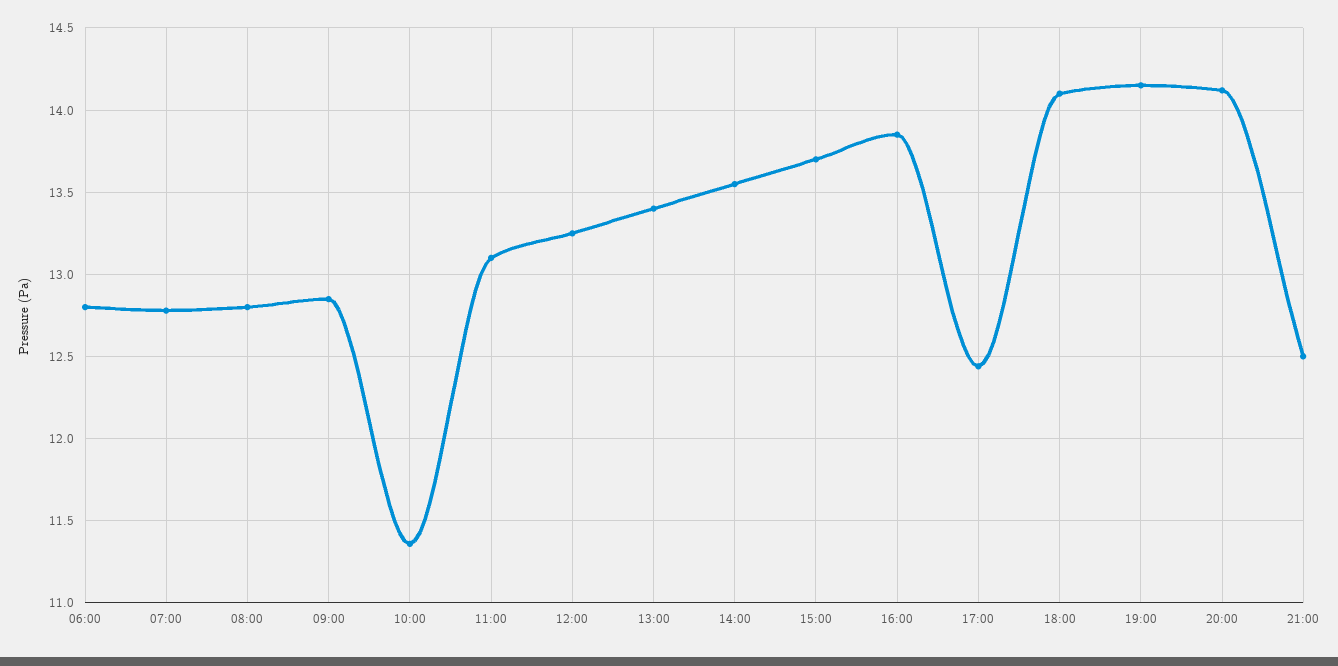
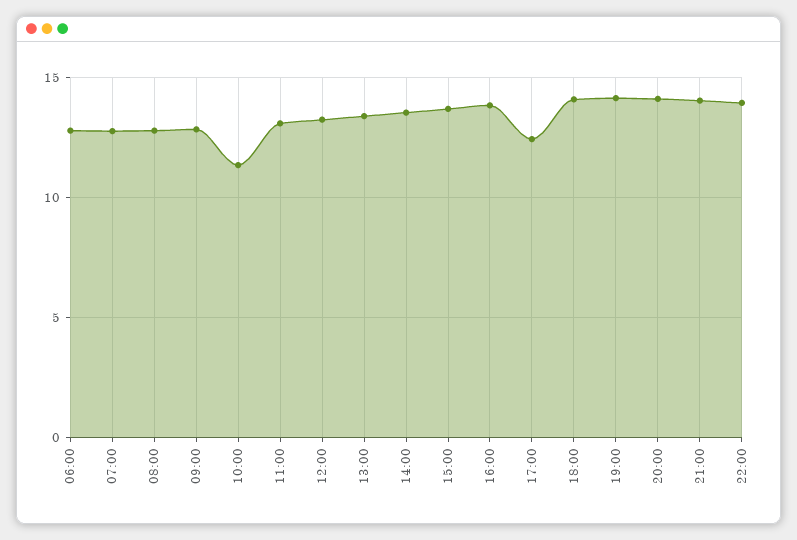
21:00: 12.5 -> 14
22:00: none -> 14

